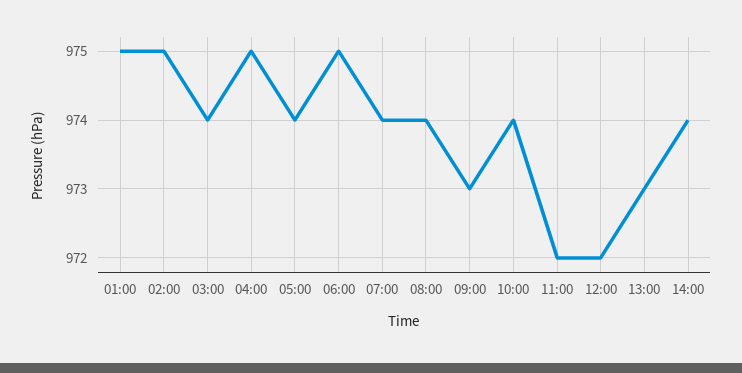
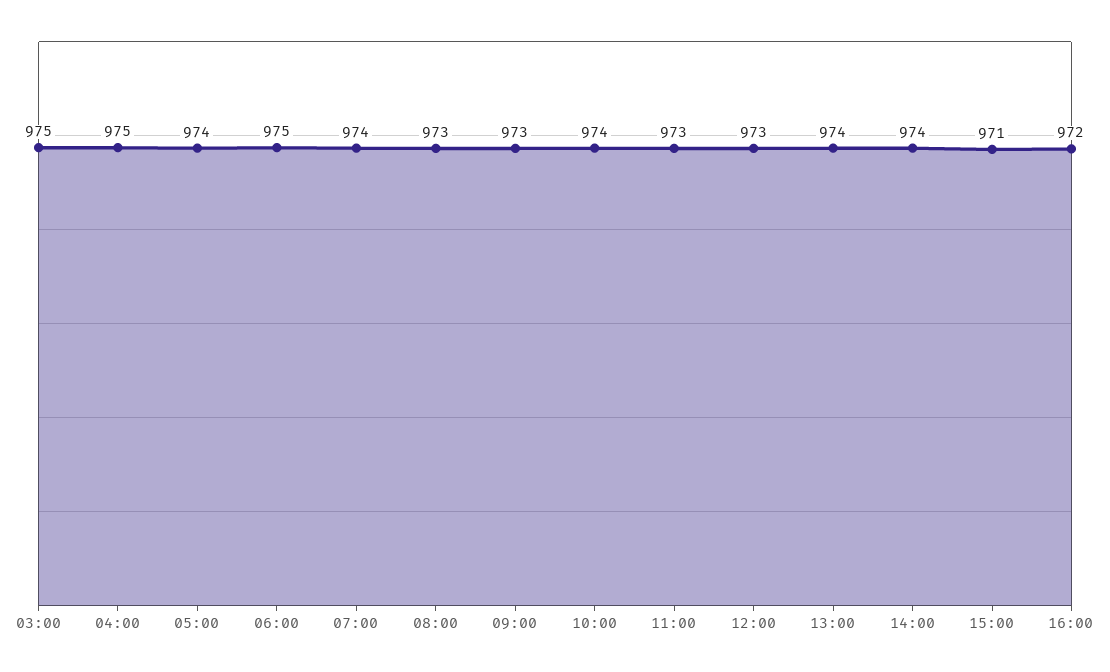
01:00: 975 -> none
02:00: 975 -> none
03:00: 974 -> 975
08:00: 974 -> 973
11:00: 972 -> 973
12:00: 972 -> 973
13:00: 973 -> 974
15:00: none -> 971
16:00: none -> 972

